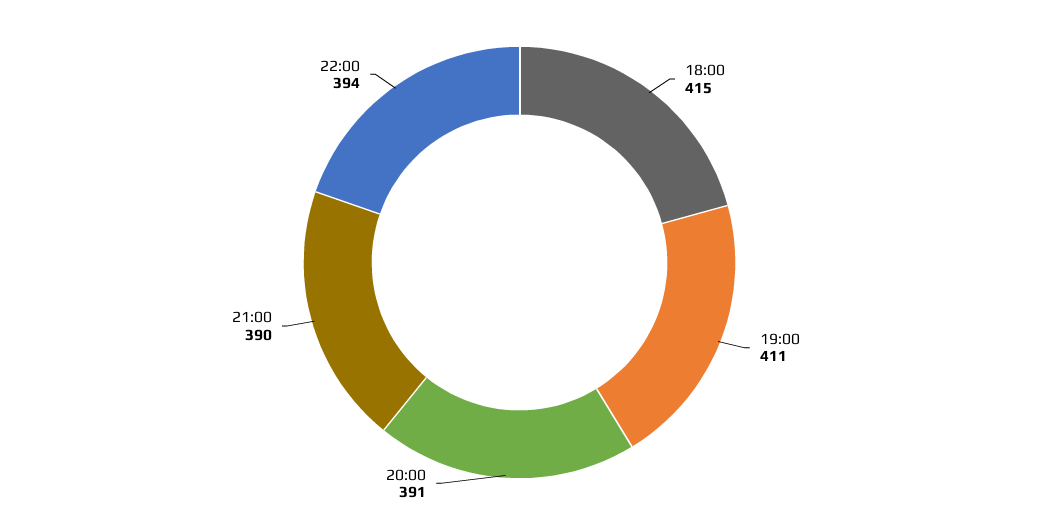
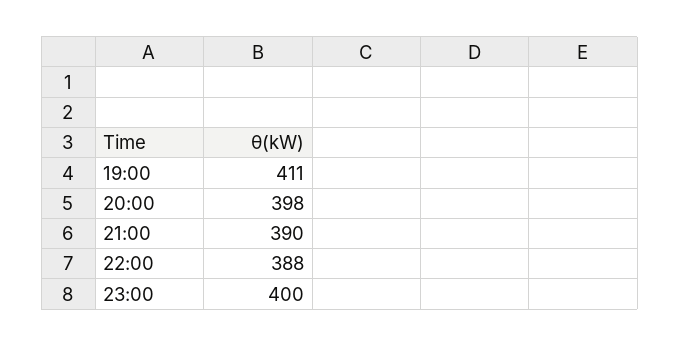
18:00: 415 -> none
20:00: 391 -> 398
22:00: 394 -> 388
23:00: none -> 400

